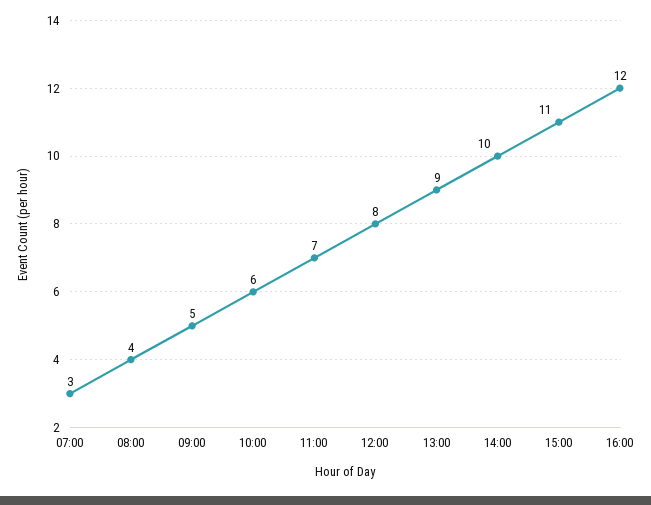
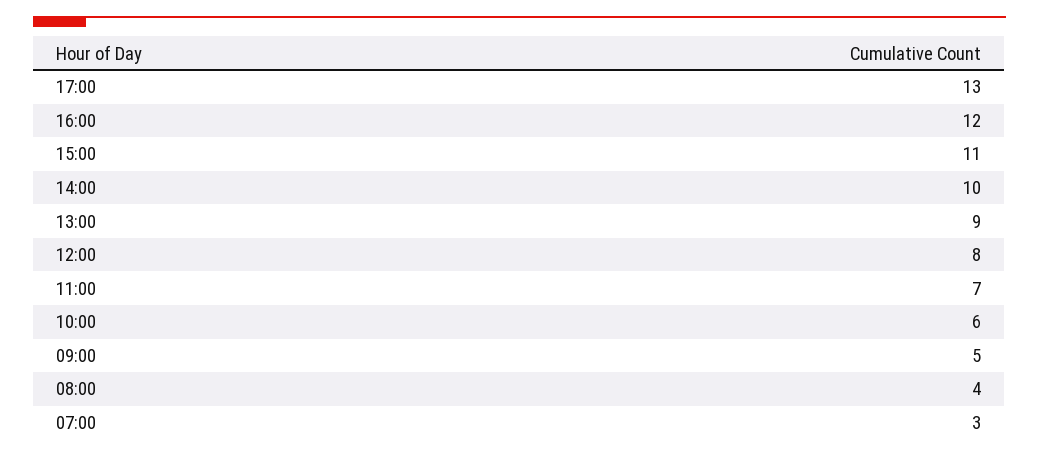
17:00: none -> 13

